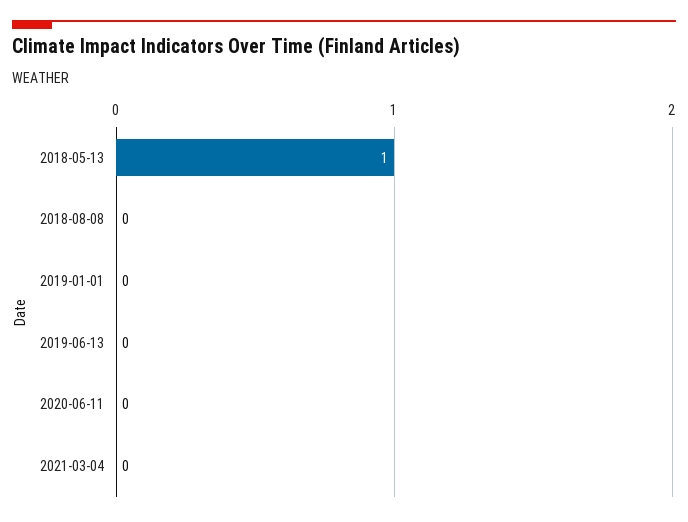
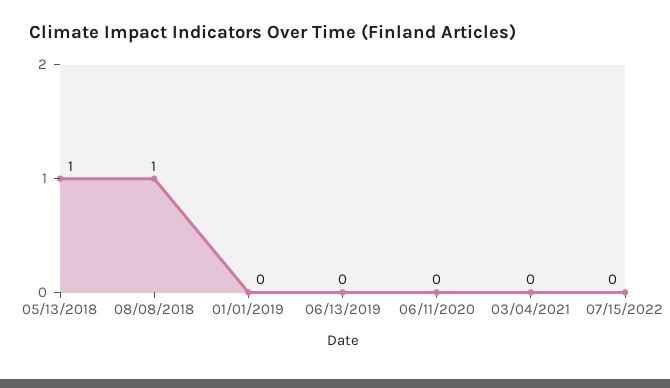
2018-08-08: 0 -> 1
07/15/2022: none -> 0

